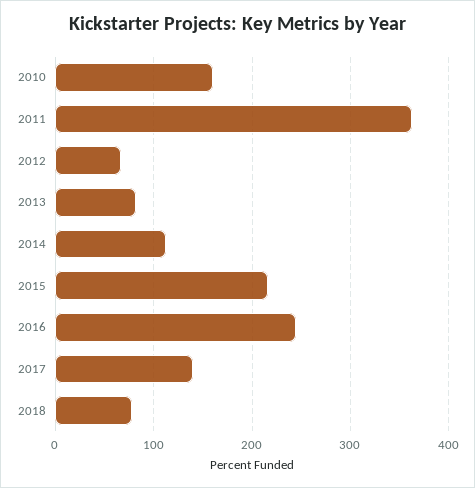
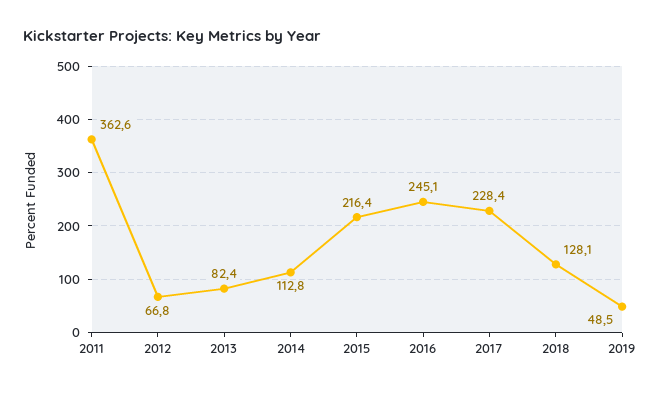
2010: 160 -> none
2017: 140 -> 228.4
2018: 80 -> 128.1
2019: none -> 48.5

